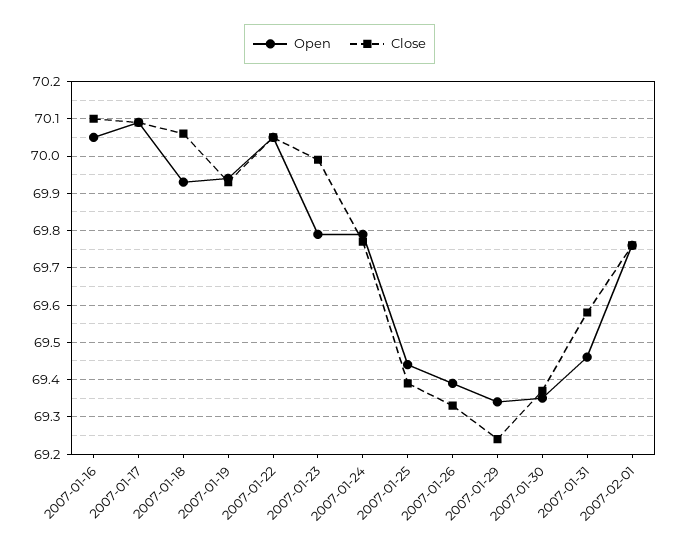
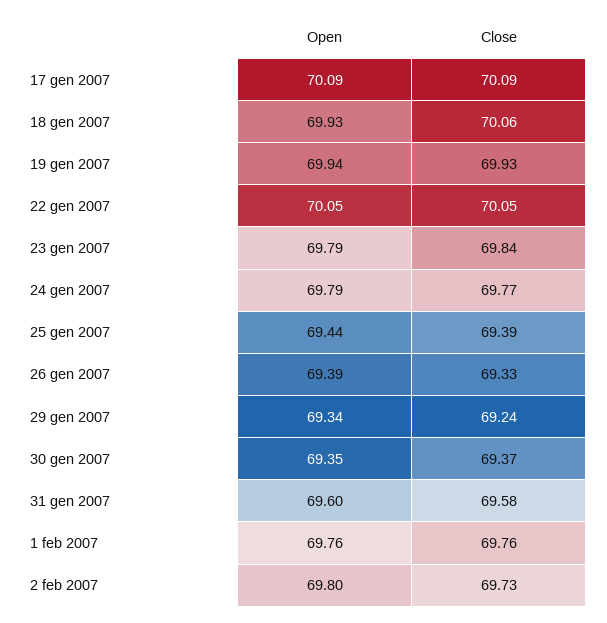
Open, 2007-01-16: 70.05 -> none
Close, 2007-01-16: 70.1 -> none
Close, 2007-01-23: 70 -> 69.84
Open, 2007-01-31: 69.45 -> 69.6
Open, 2 feb 2007: none -> 69.8
Close, 2 feb 2007: none -> 69.73

